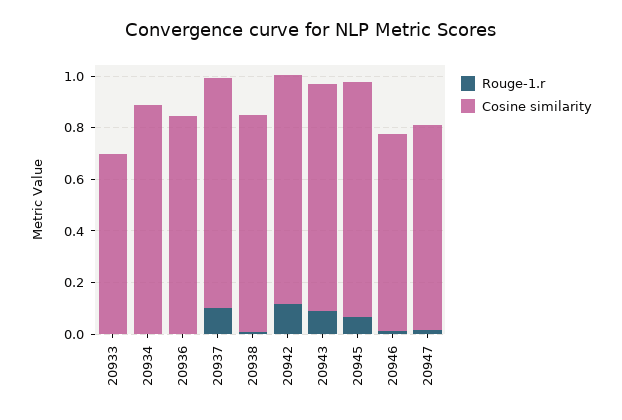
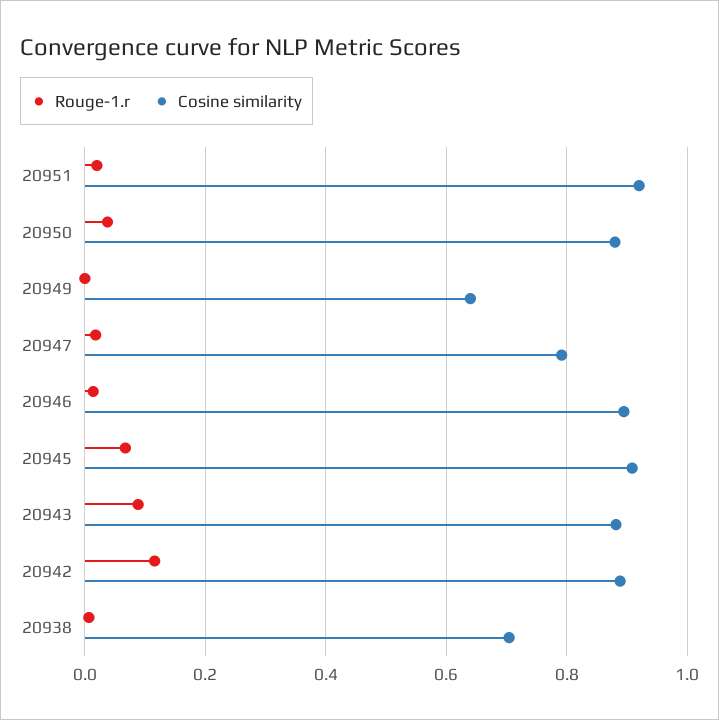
Rouge-1.r, 20933: 0 -> none
Cosine similarity, 20933: 0.7 -> none
Rouge-1.r, 20934: 0 -> none
Cosine similarity, 20934: 0.9 -> none
Rouge-1.r, 20936: 0 -> none
Cosine similarity, 20936: 0.85 -> none
Rouge-1.r, 20937: 0.1 -> none
Cosine similarity, 20937: 0.9 -> none
Cosine similarity, 20938: 0.85 -> 0.7
Cosine similarity, 20946: 0.75 -> 0.9
Rouge-1.r, 20951: none -> 0.02
Cosine similarity, 20951: none -> 0.92
Rouge-1.r, 20950: none -> 0.04
Cosine similarity, 20950: none -> 0.88
Rouge-1.r, 20949: none -> 0
Cosine similarity, 20949: none -> 0.64

